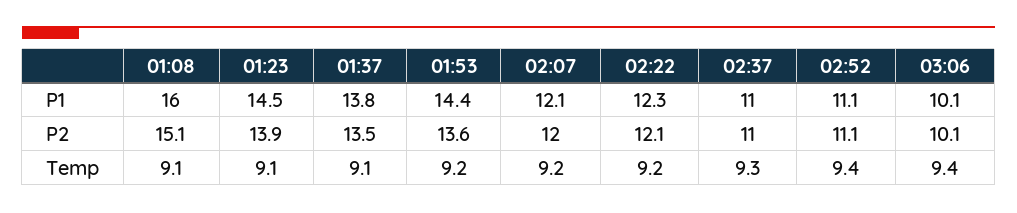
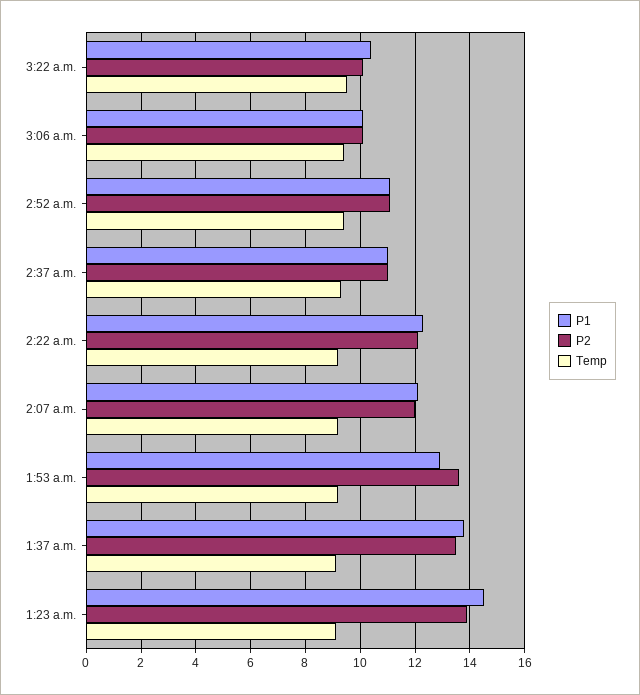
P1, 01:08: 16 -> none
P1, 01:53: 14.4 -> 13
P2, 01:08: 15.1 -> none
Temp, 01:08: 9.1 -> none
P1, 3:22 a.m.: none -> 10.5
P2, 3:22 a.m.: none -> 10
Temp, 3:22 a.m.: none -> 9.5

